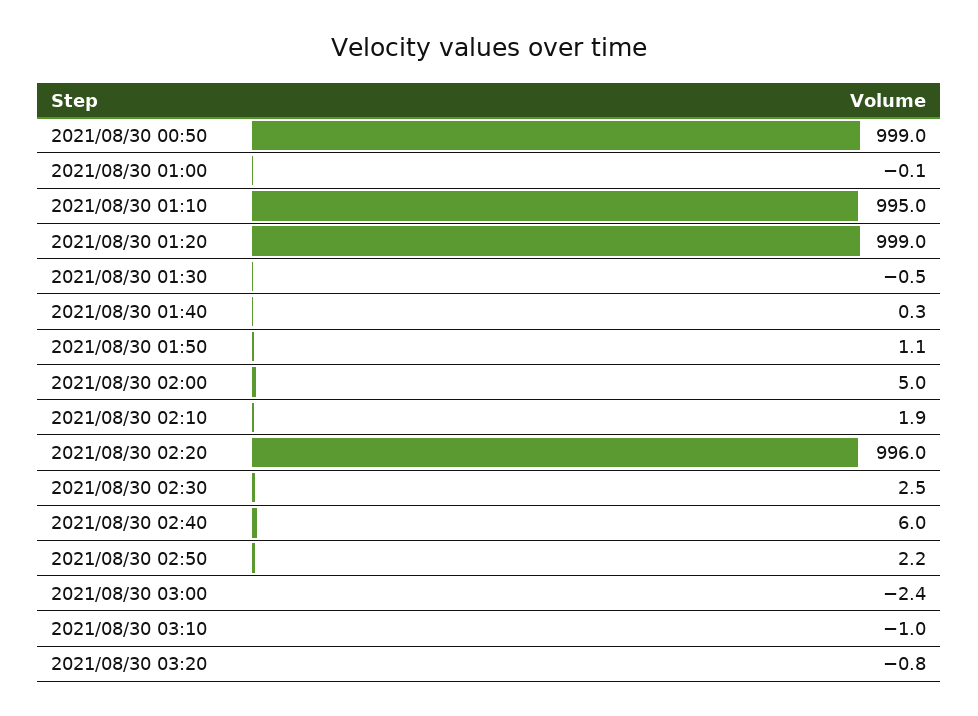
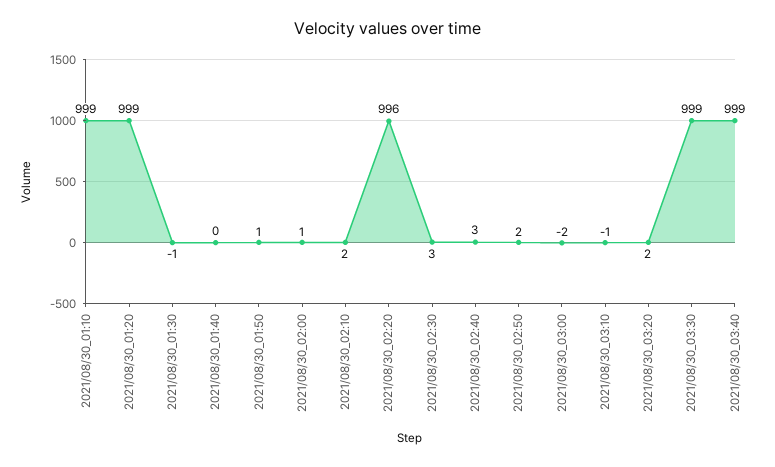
2021/08/30 00:50: 999 -> none
2021/08/30 01:00: -0.1 -> none
2021/08/30 01:10: 995 -> 999
2021/08/30 02:00: 5 -> 1
2021/08/30 02:40: 6 -> 3
2021/08/30 03:20: -0.8 -> 2
2021/08/30_03:30: none -> 999
2021/08/30_03:40: none -> 999

